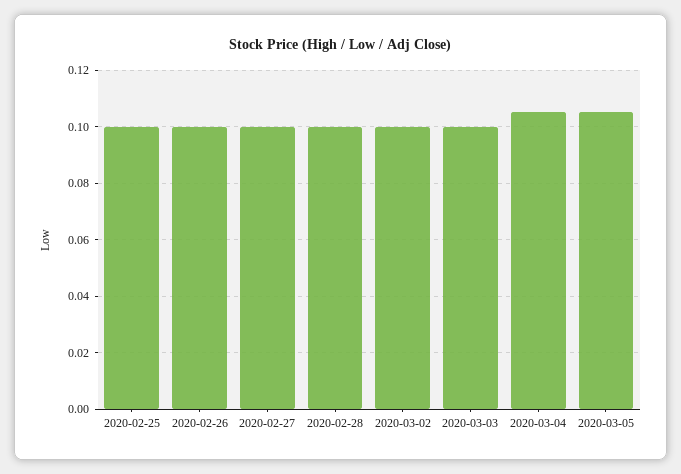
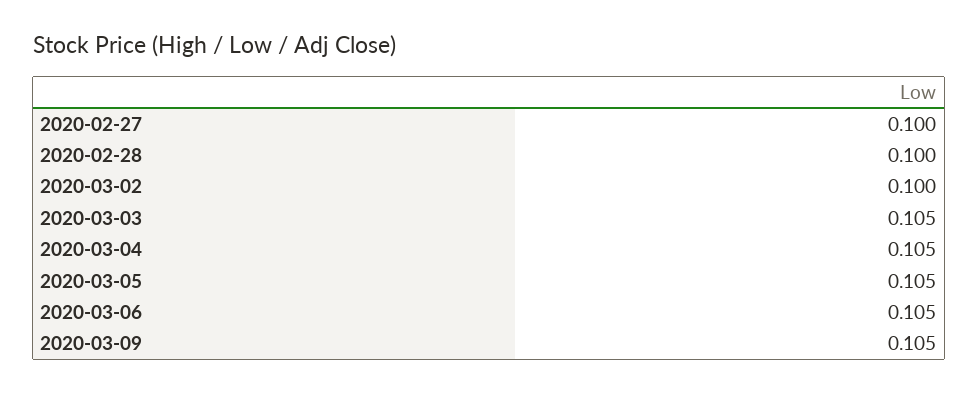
2020-02-25: 0.1 -> none
2020-02-26: 0.1 -> none
2020-03-03: 0.1 -> 0.105
2020-03-06: none -> 0.105
2020-03-09: none -> 0.105

